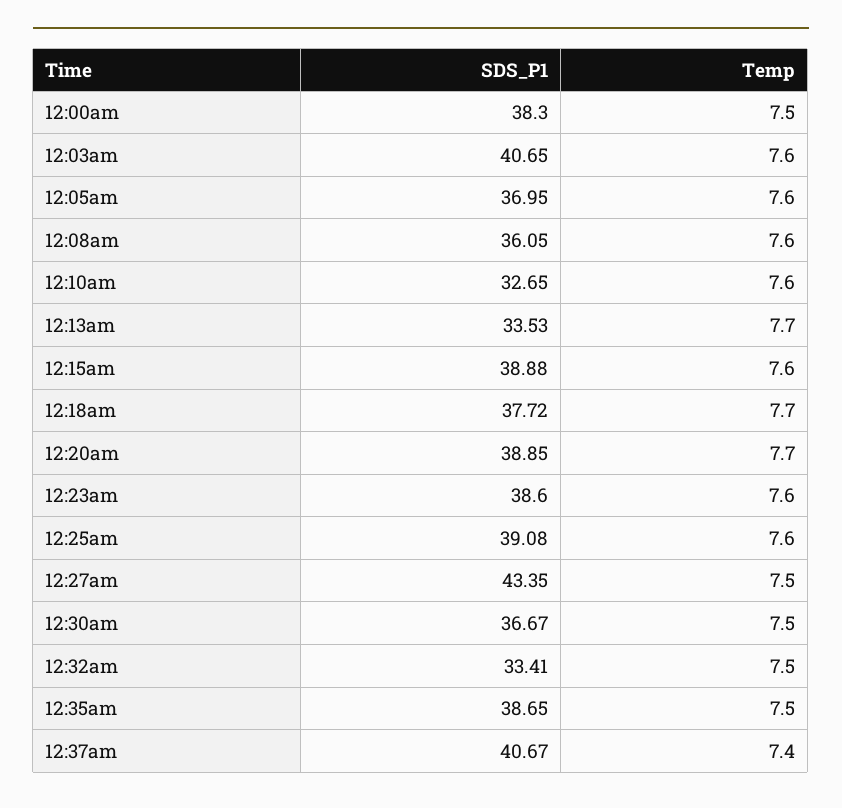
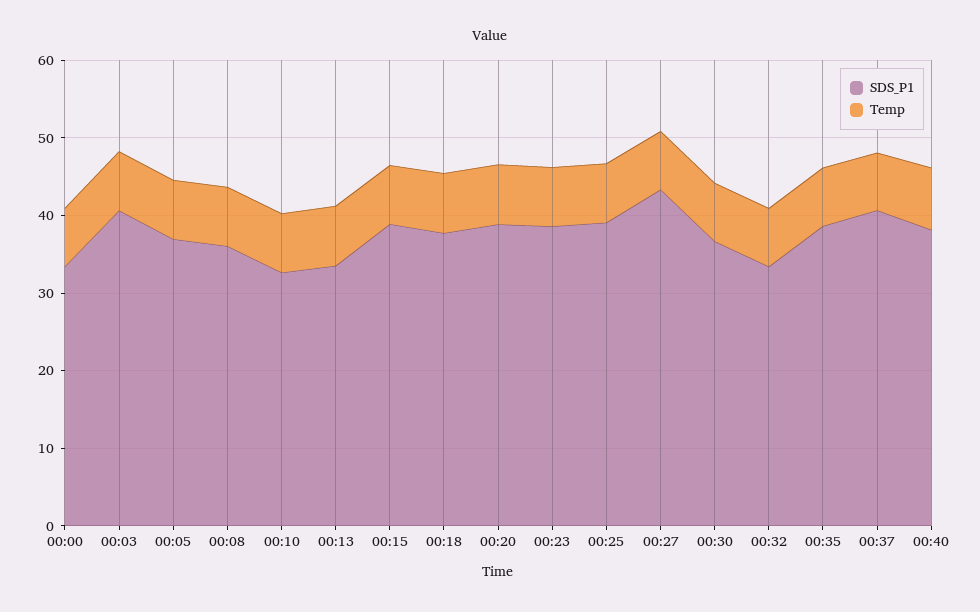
SDS_P1, 12:00am: 38.3 -> 34
SDS_P1, 00:40: none -> 38
Temp, 00:40: none -> 8

